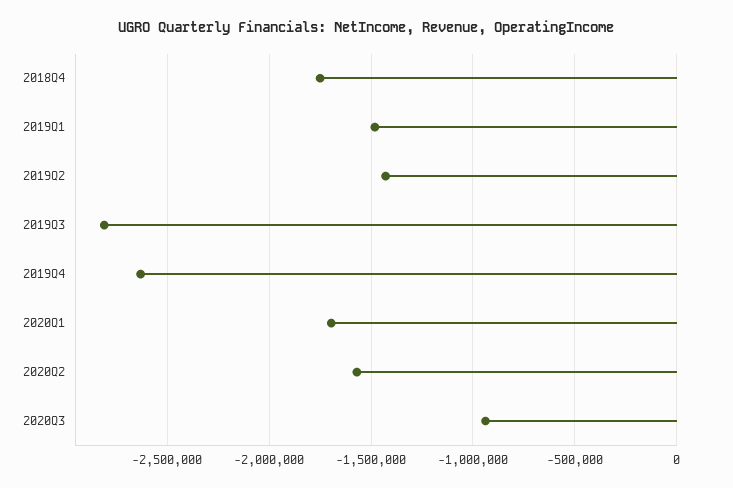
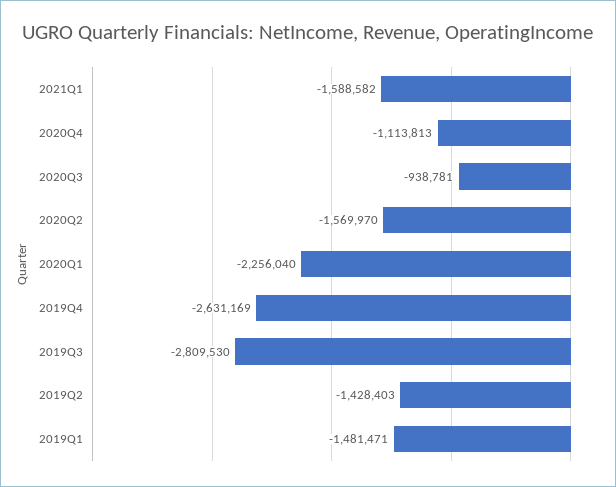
2018Q4: -1750000 -> none
2020Q1: -1700000 -> -2256040
2021Q1: none -> -1588582
2020Q4: none -> -1113813

